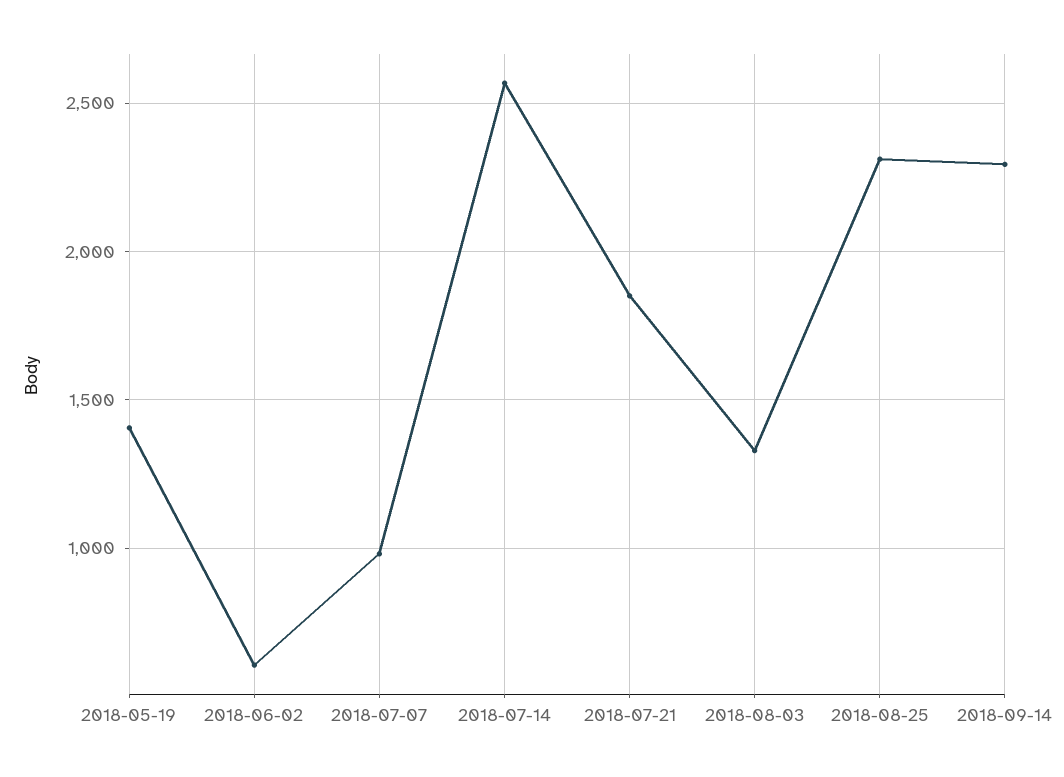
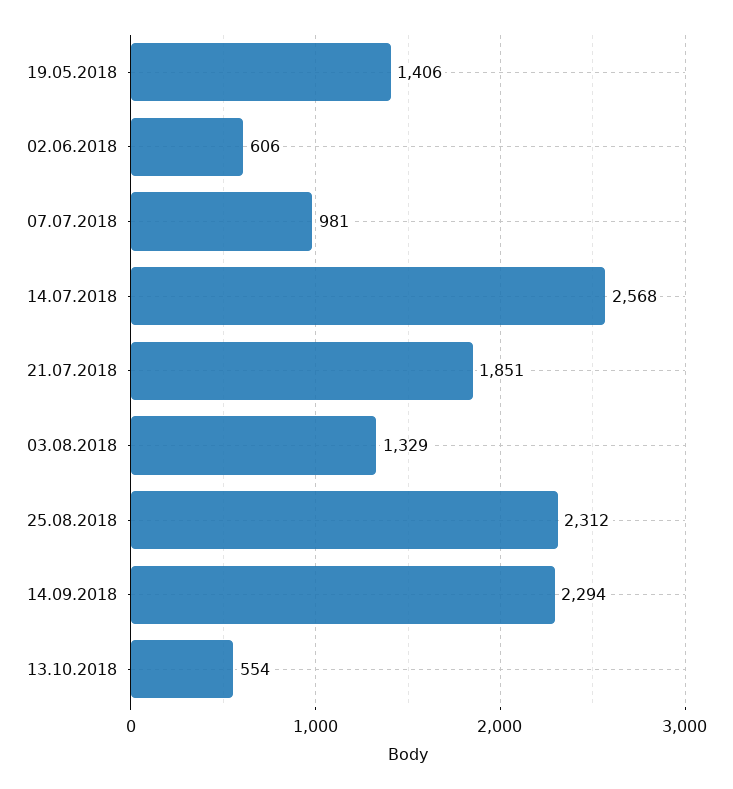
13.10.2018: none -> 554

